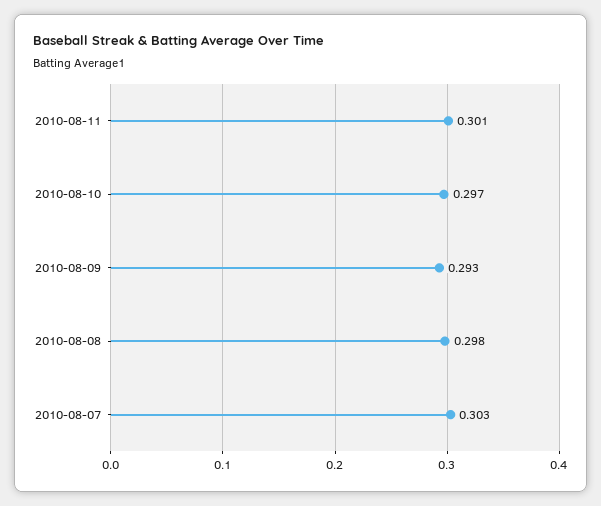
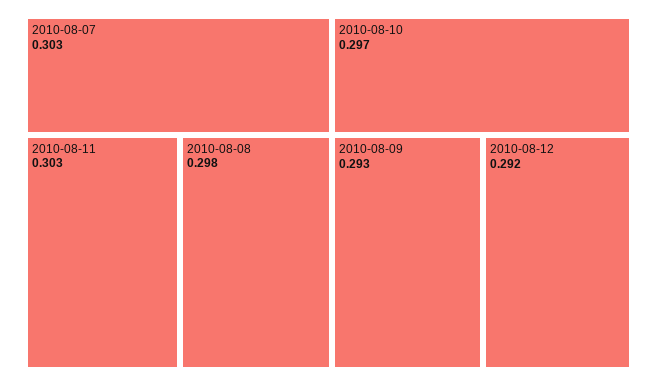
2010-08-11: 0.301 -> 0.303
2010-08-12: none -> 0.292

